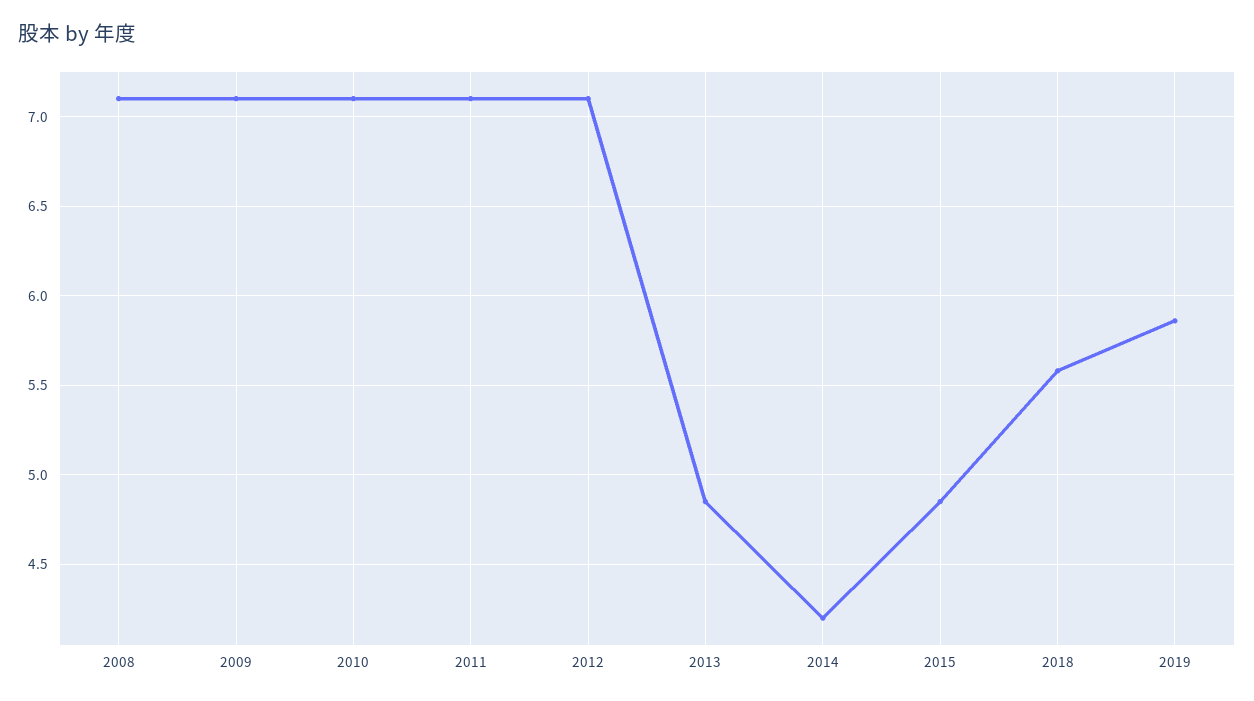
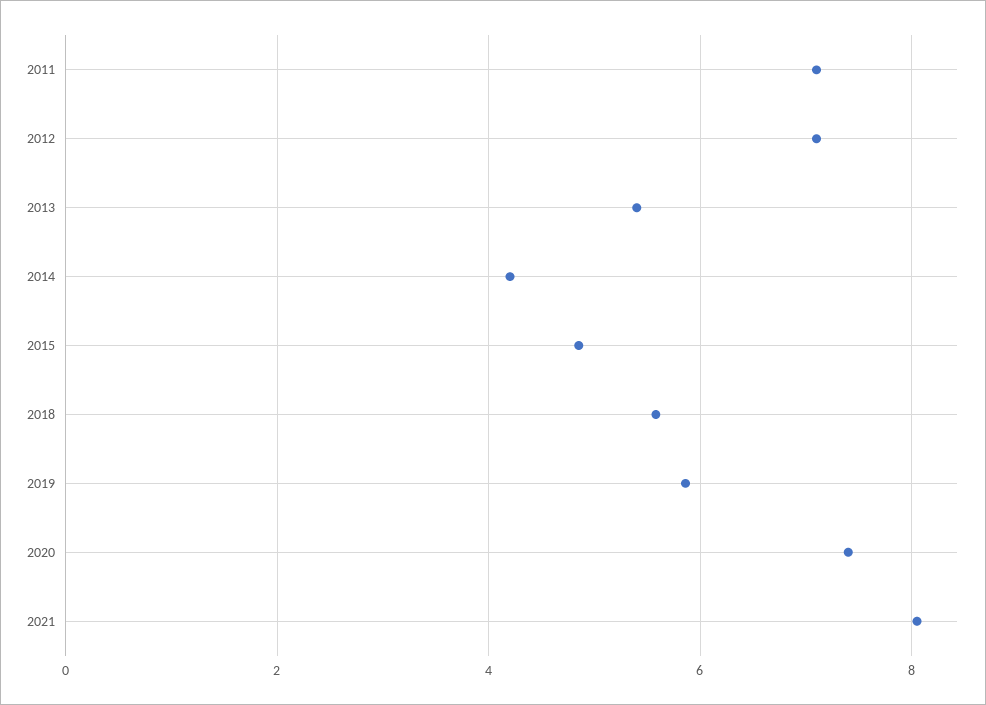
2008: 7.1 -> none
2009: 7.1 -> none
2010: 7.1 -> none
2013: 4.85 -> 5.4
2020: none -> 7.4
2021: none -> 8

